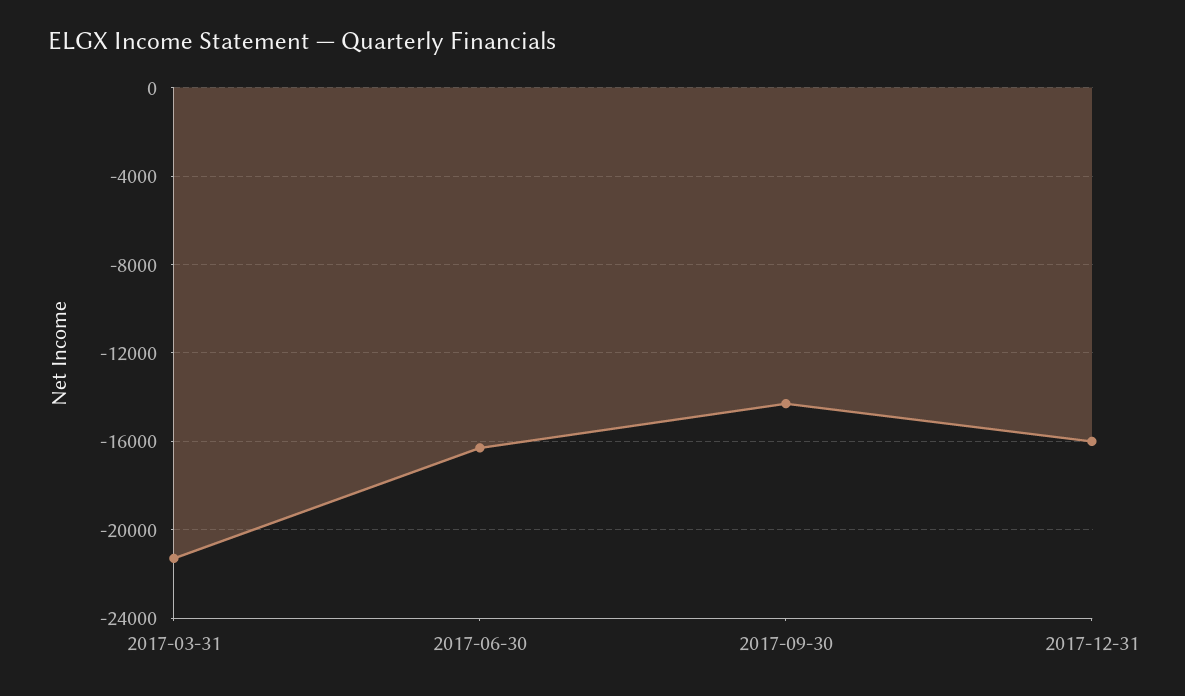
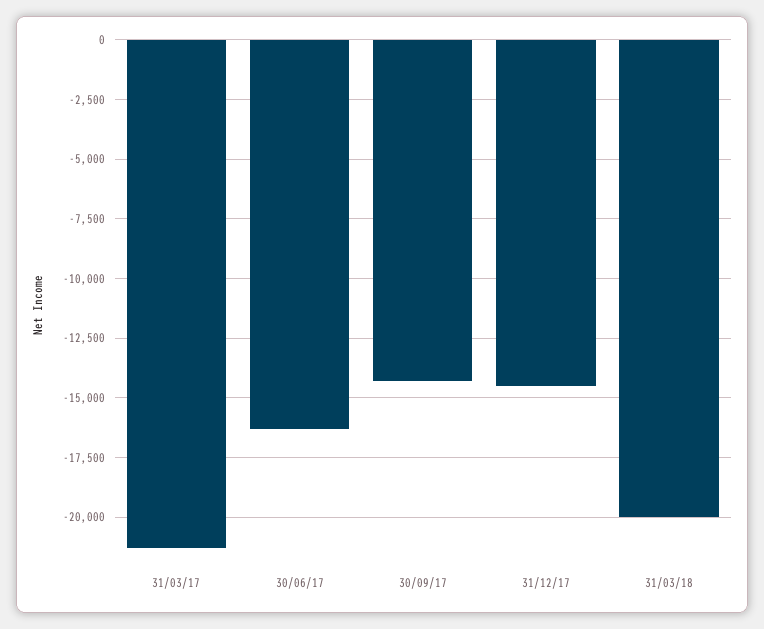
2017-12-31: -16000 -> -14500
31/03/18: none -> -20000

